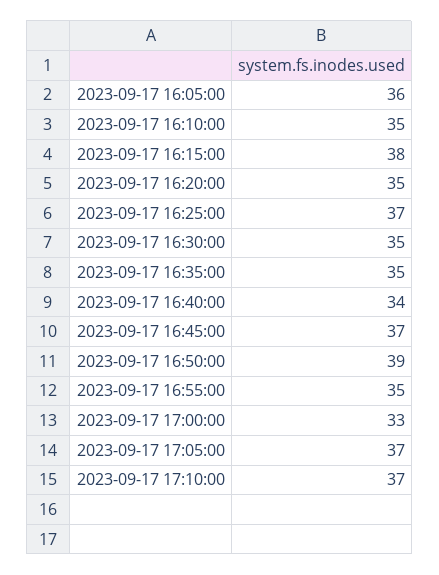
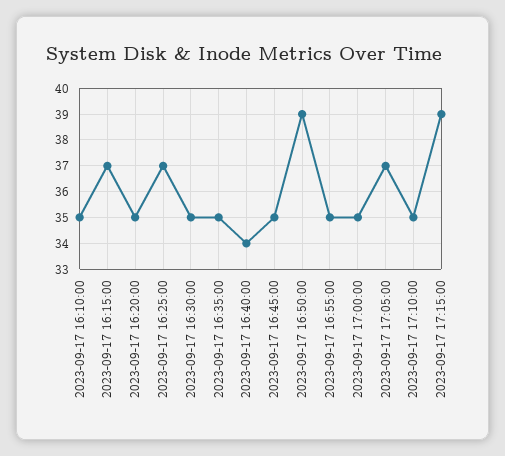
2023-09-17 16:05:00: 36 -> none
2023-09-17 16:15:00: 38 -> 37
2023-09-17 16:45:00: 37 -> 35
2023-09-17 17:00:00: 33 -> 35
2023-09-17 17:10:00: 37 -> 35
2023-09-17 17:15:00: none -> 39

